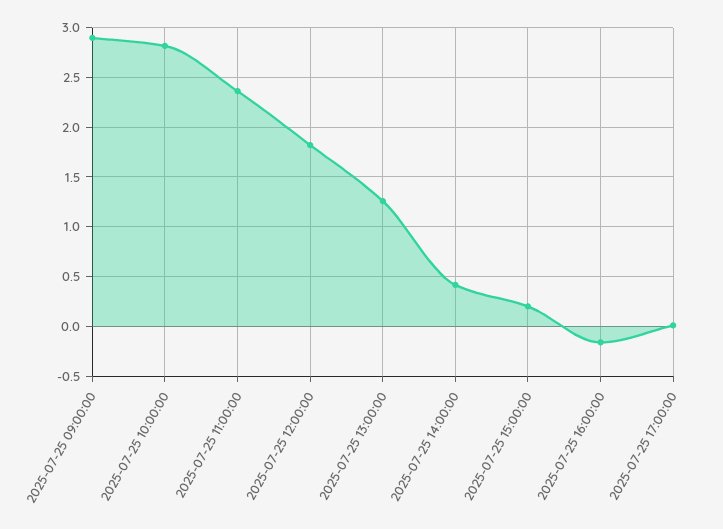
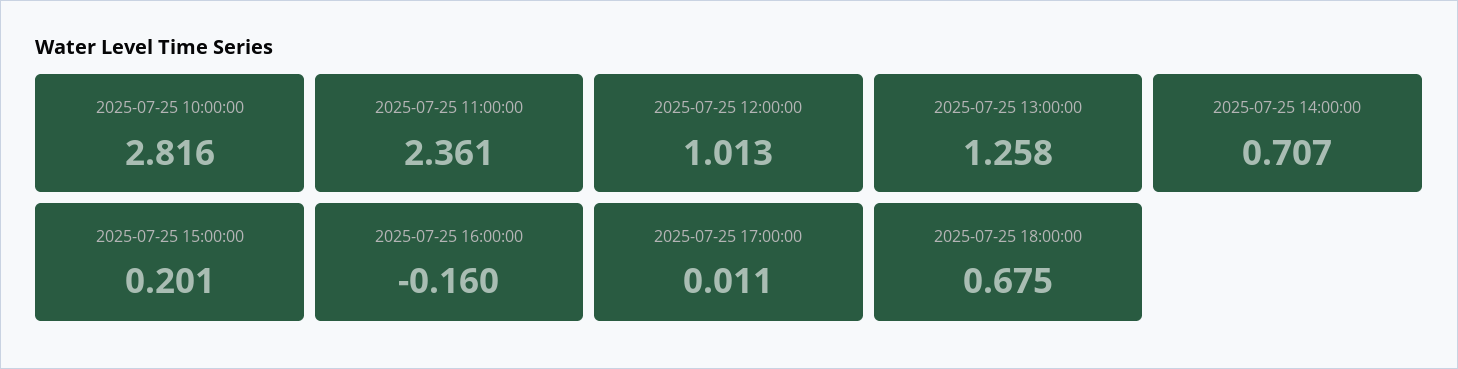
2025-07-25 09:00:00: 2.9 -> none
2025-07-25 12:00:00: 1.8 -> 1.013
2025-07-25 14:00:00: 0.4 -> 0.707
2025-07-25 18:00:00: none -> 0.675

